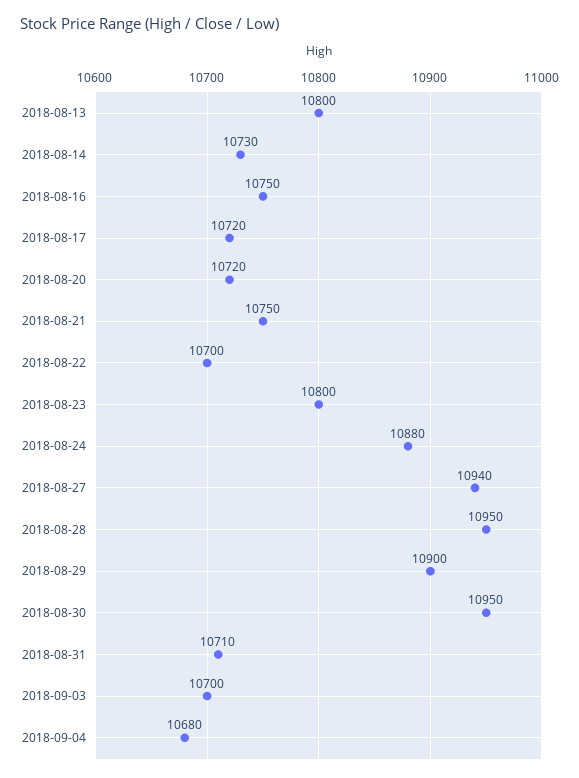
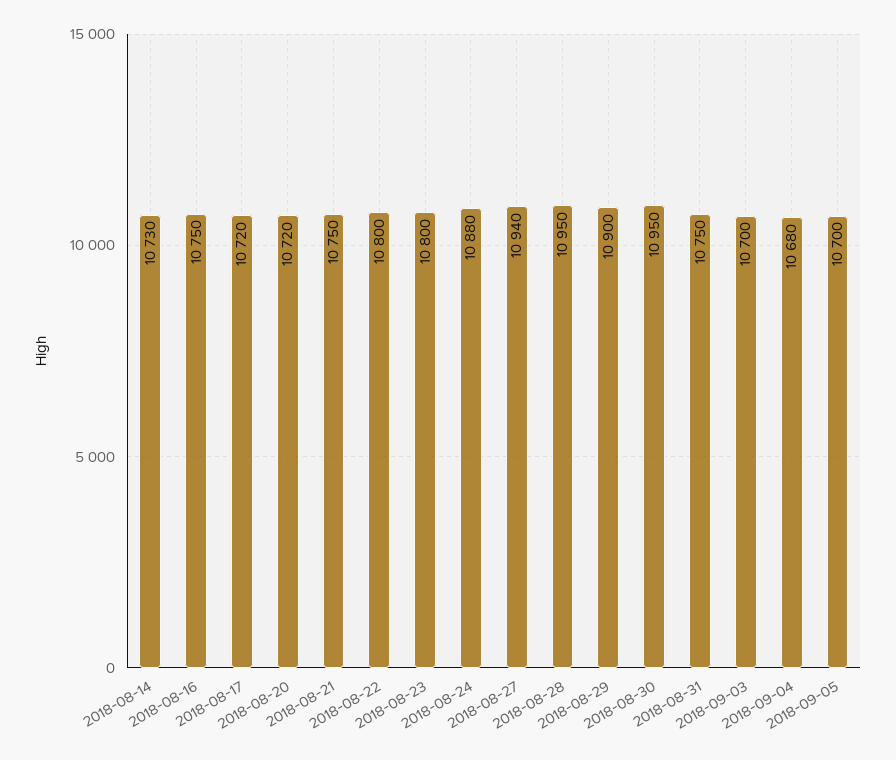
2018-08-13: 10800 -> none
2018-08-22: 10700 -> 10800
2018-08-31: 10710 -> 10750
2018-09-05: none -> 10700

